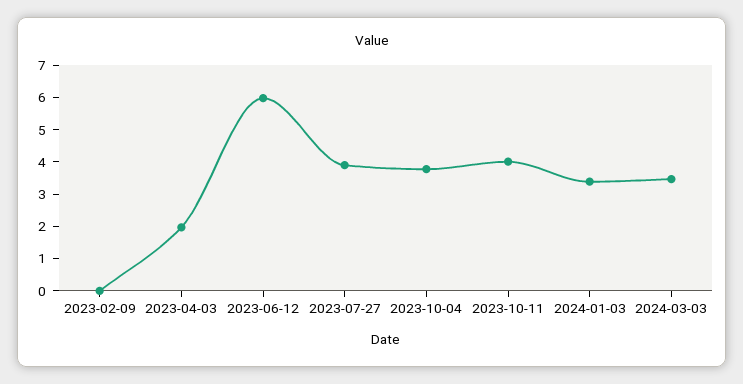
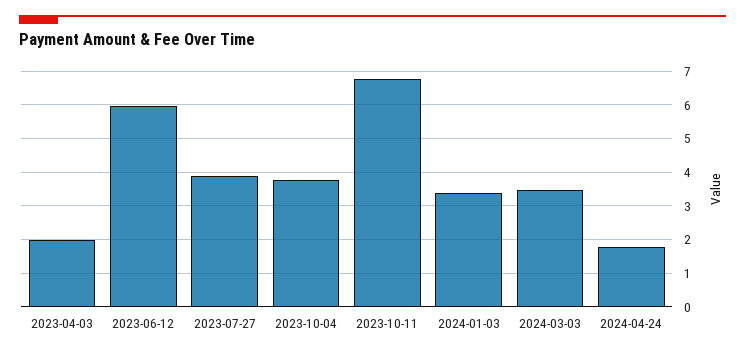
2023-02-09: 0 -> none
2023-10-11: 4 -> 6.8
2024-04-24: none -> 1.8

